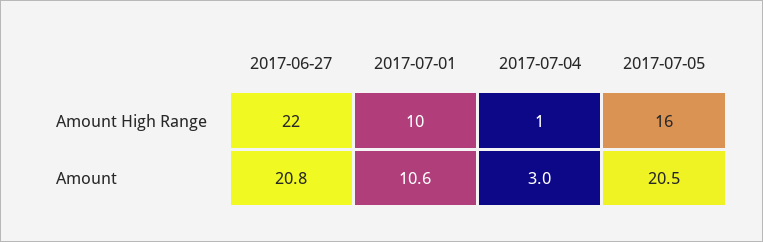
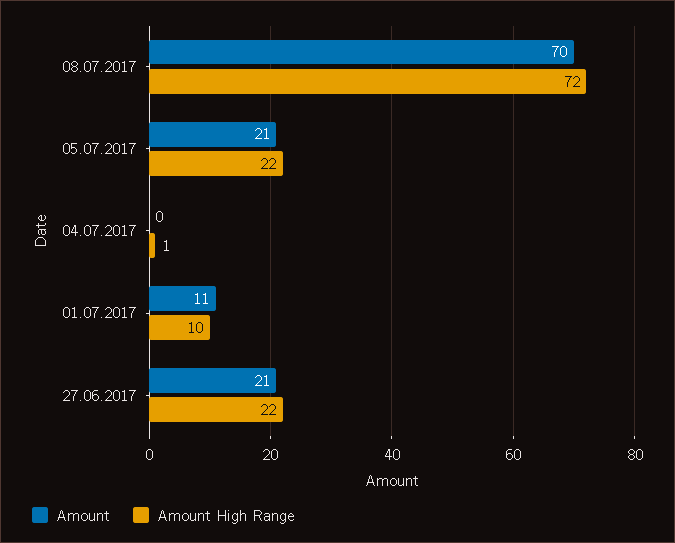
Amount High Range, 2017-07-05: 16 -> 22
Amount, 2017-07-04: 3 -> 0
Amount, 08.07.2017: none -> 70
Amount High Range, 08.07.2017: none -> 72

